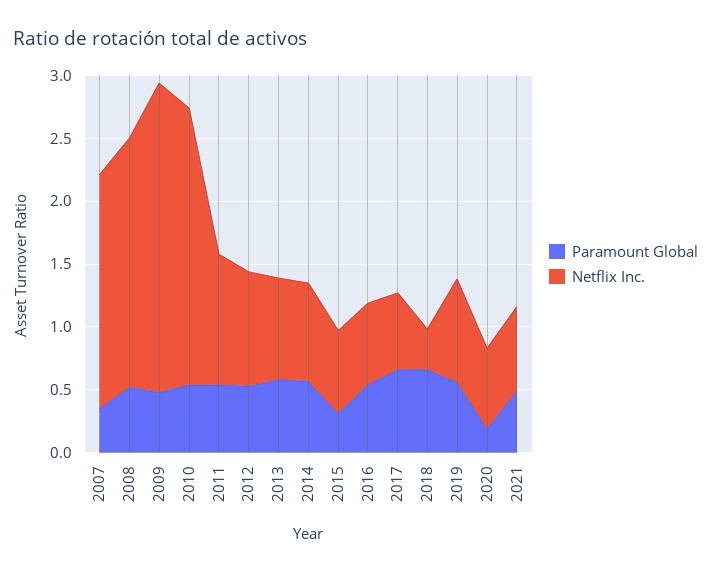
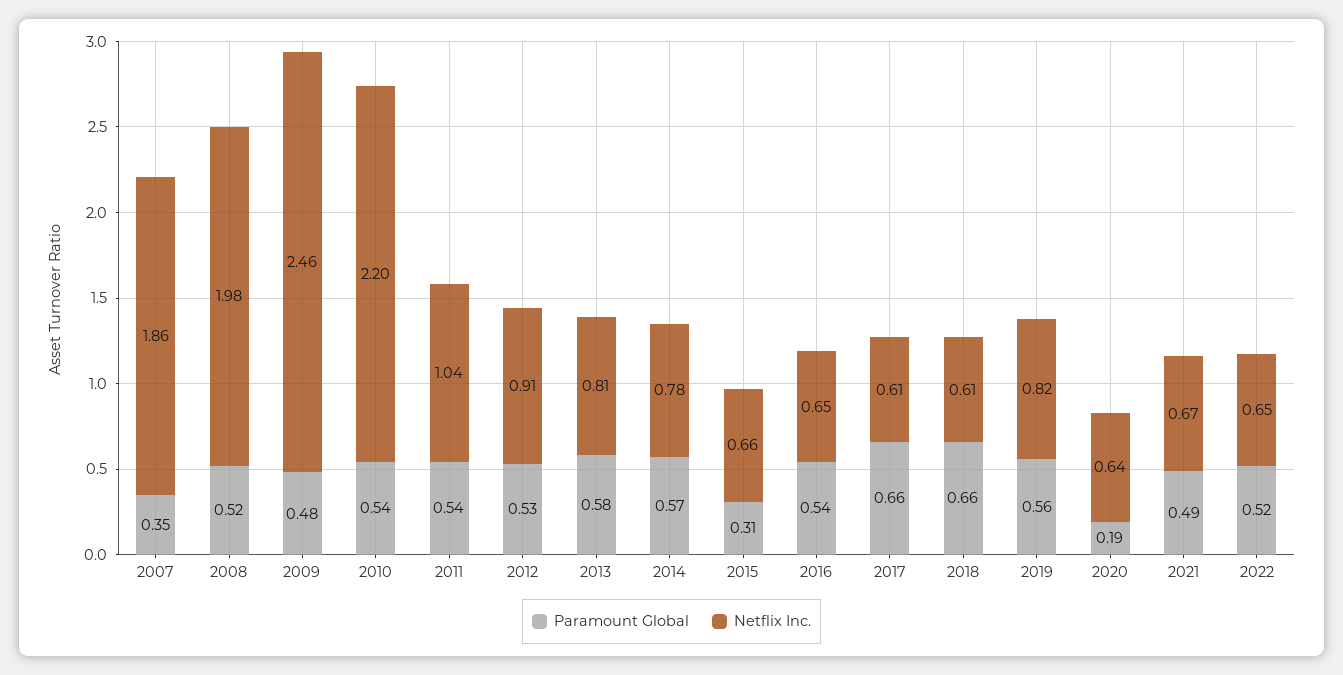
Netflix Inc., 2018: 0.3 -> 0.61
Paramount Global, 2022: none -> 0.52
Netflix Inc., 2022: none -> 0.65

